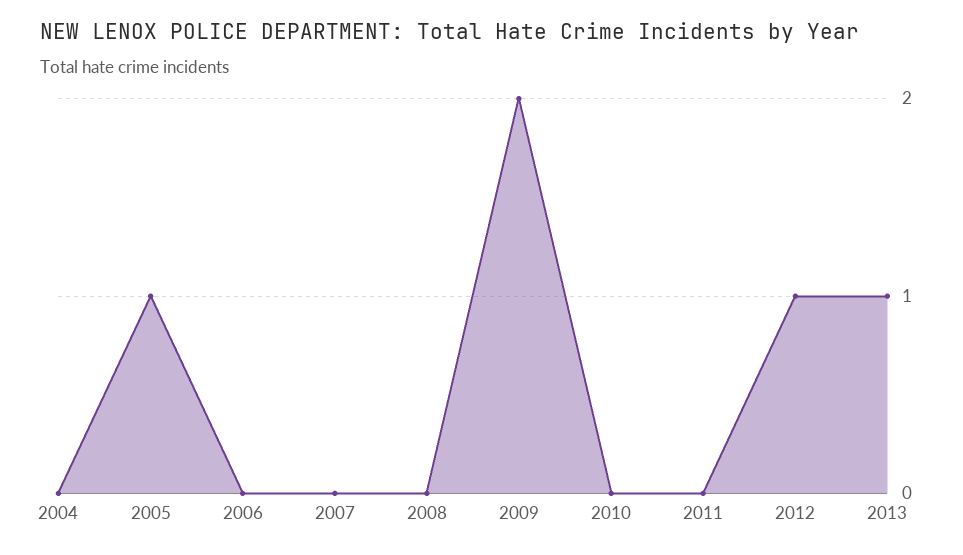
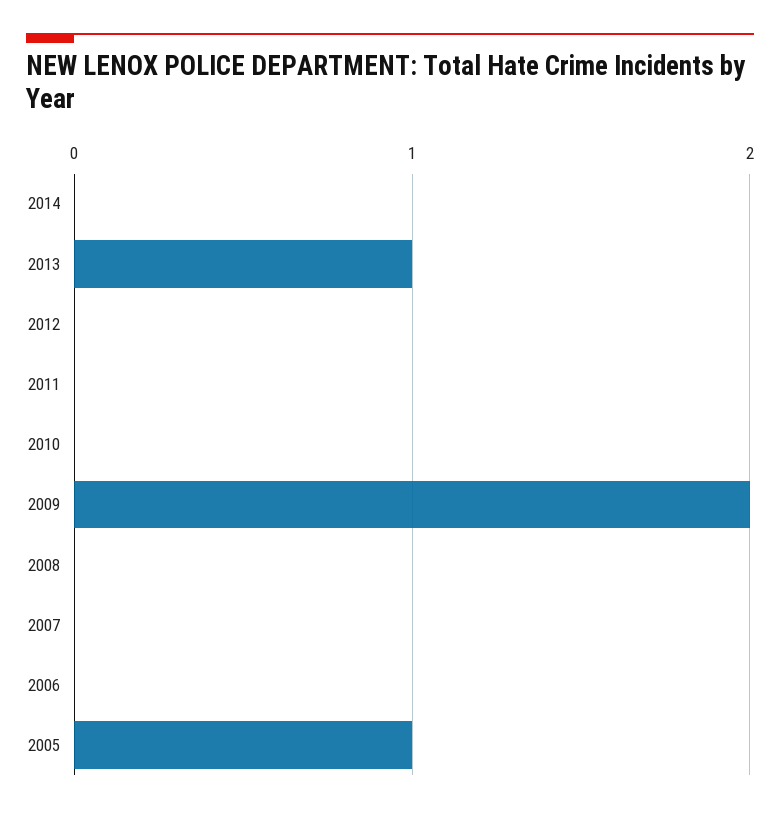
2004: 0 -> none
2012: 1 -> 0
2014: none -> 0

